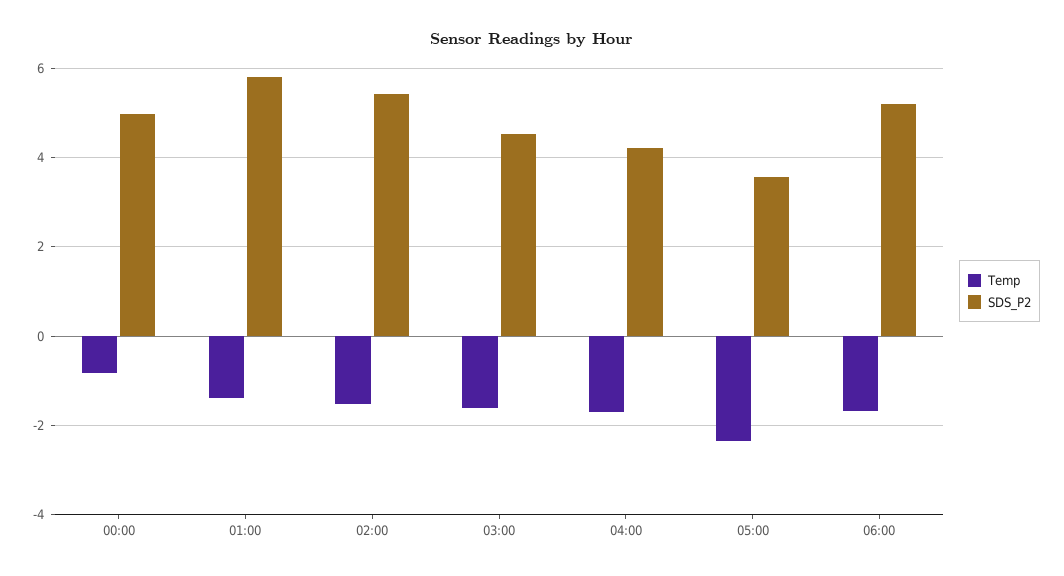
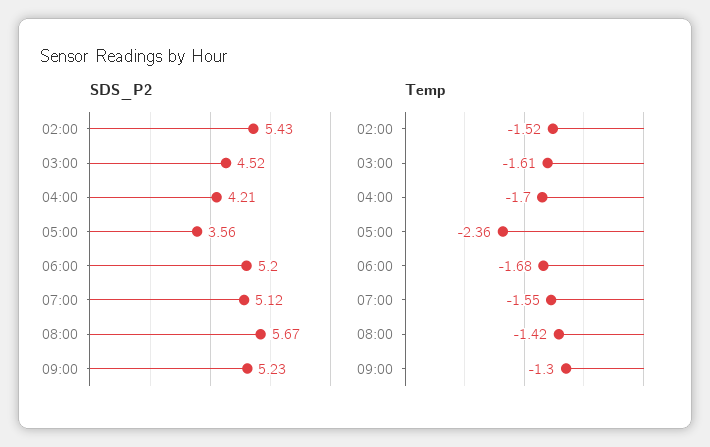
Temp, 00:00: -0.8 -> none
SDS_P2, 00:00: 5 -> none
Temp, 01:00: -1.4 -> none
SDS_P2, 01:00: 5.8 -> none
SDS_P2, 07:00: none -> 5.12
SDS_P2, 08:00: none -> 5.67
SDS_P2, 09:00: none -> 5.23
Temp, 07:00: none -> -1.55
Temp, 08:00: none -> -1.42
Temp, 09:00: none -> -1.3

